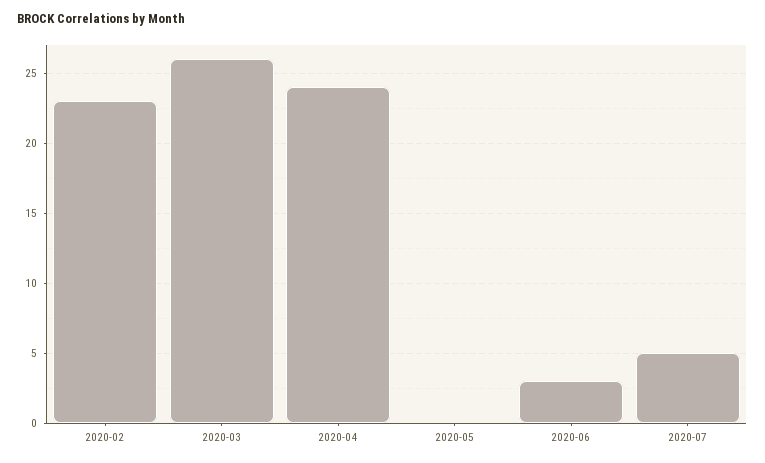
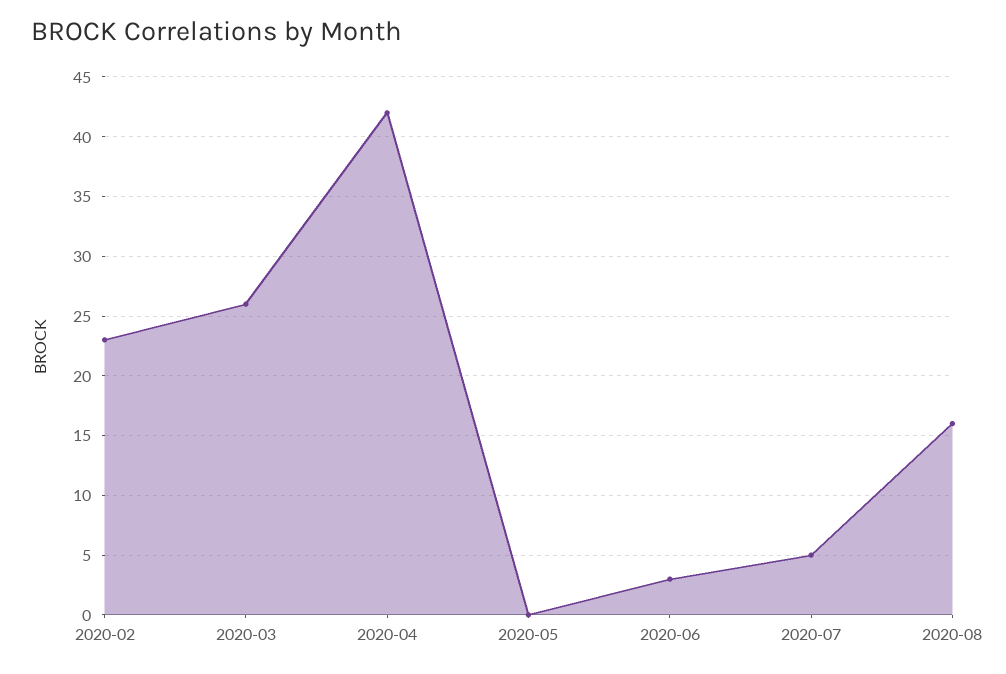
2020-04: 24 -> 42
2020-08: none -> 16

